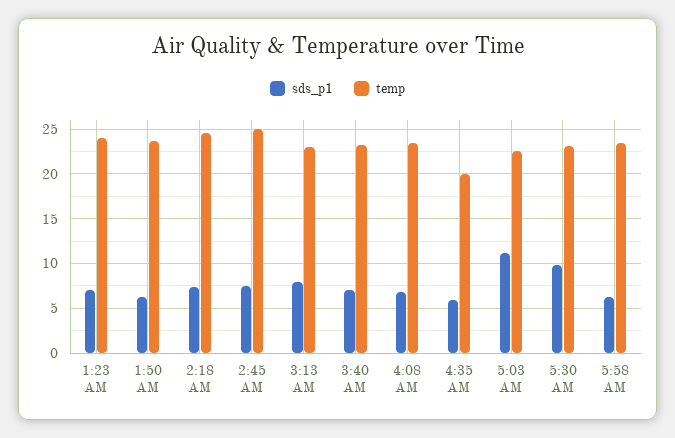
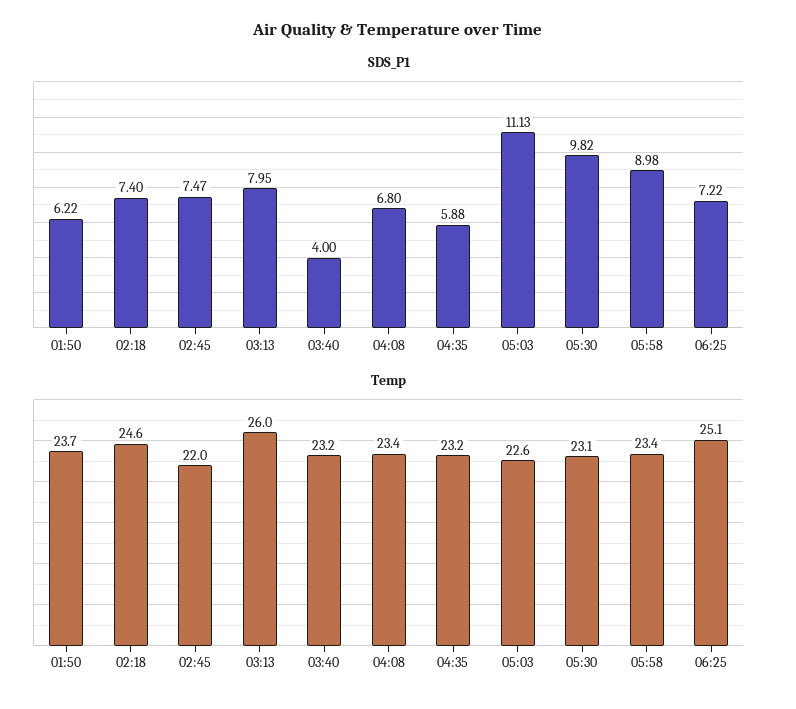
sds_p1, 1:23 AM: 7 -> none
temp, 1:23 AM: 24 -> none
temp, 2:45 AM: 25 -> 22
temp, 3:13 AM: 23 -> 26
sds_p1, 3:40 AM: 7 -> 4
temp, 4:35 AM: 20 -> 23.2
sds_p1, 5:58 AM: 6 -> 8.98
sds_p1, 06:25: none -> 7.22
temp, 06:25: none -> 25.1

